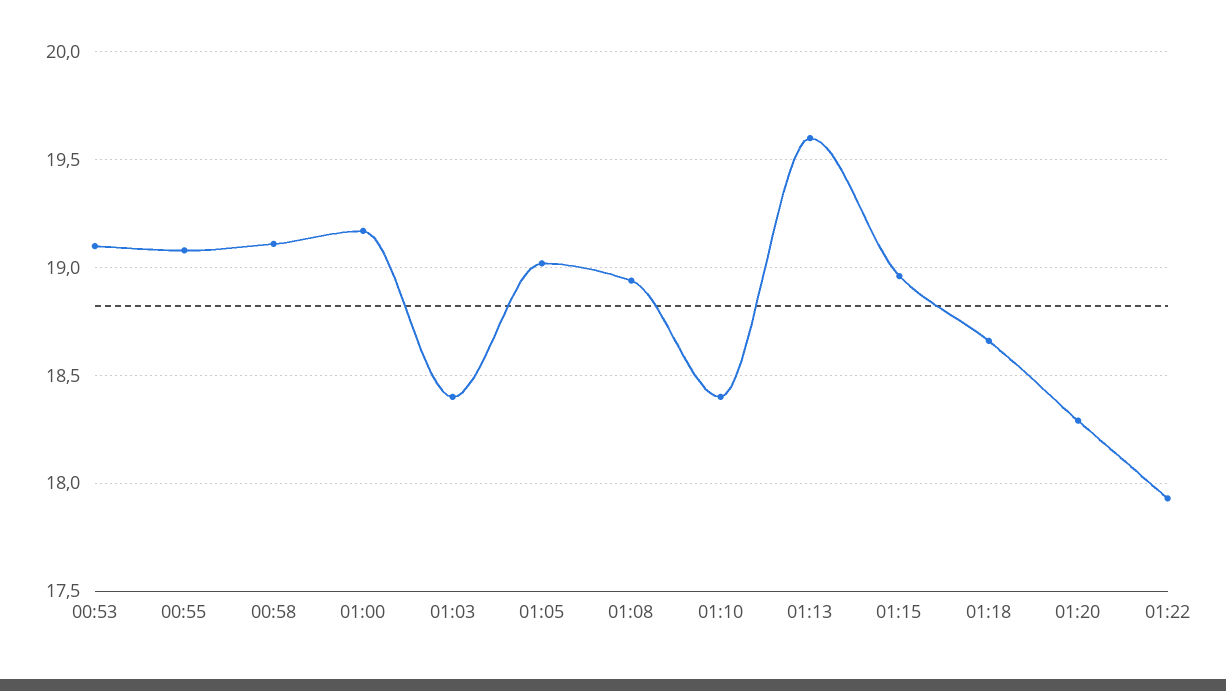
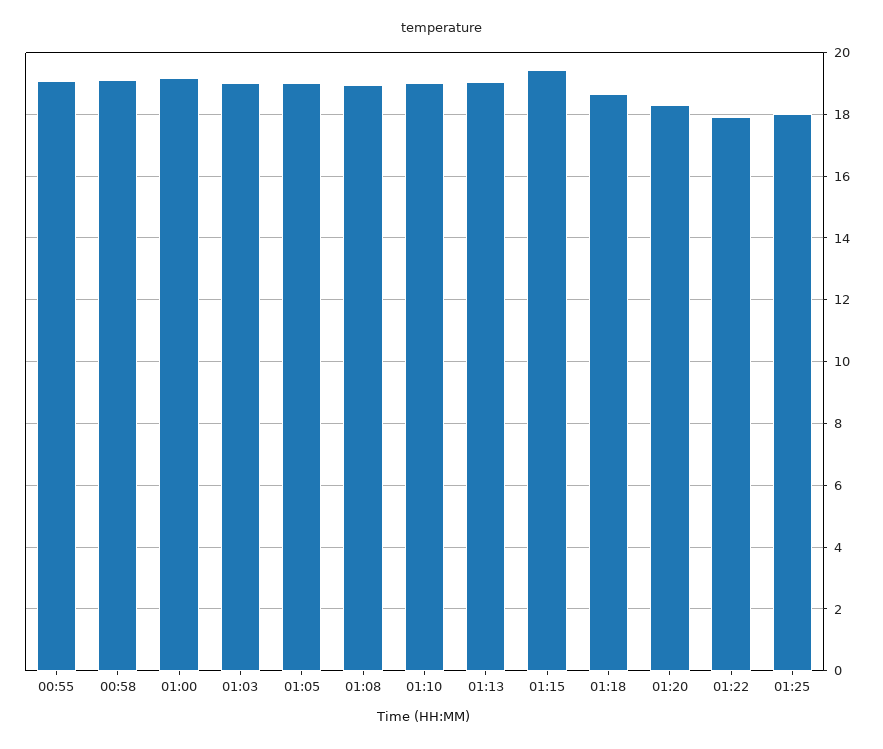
00:53: 19.1 -> none
01:03: 18.4 -> 19
01:10: 18.4 -> 19
01:13: 19.6 -> 19
01:15: 18.95 -> 19.4
01:25: none -> 18

